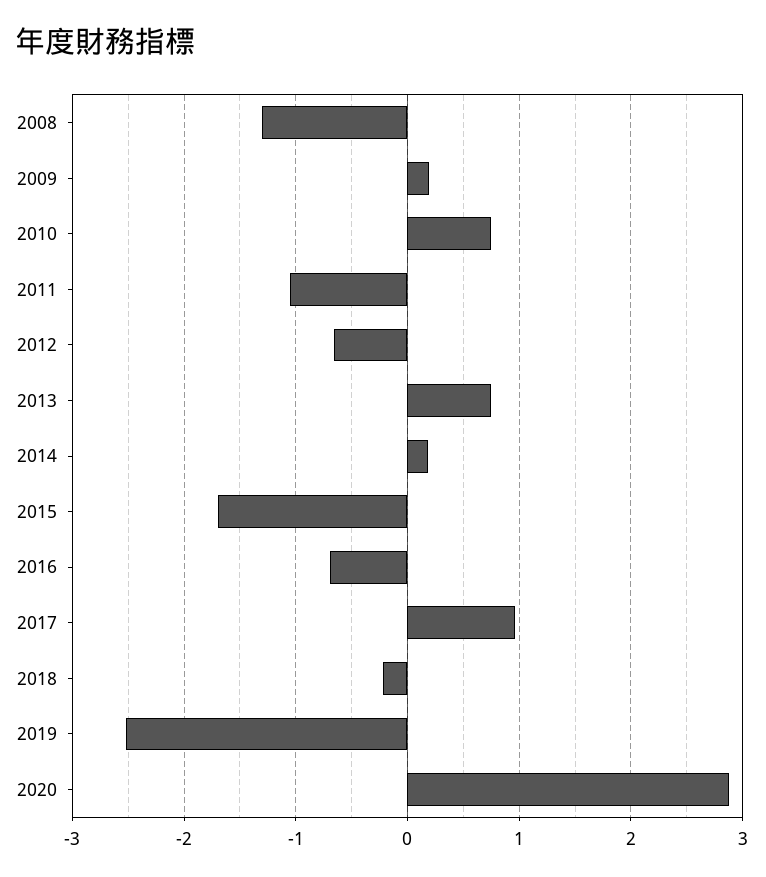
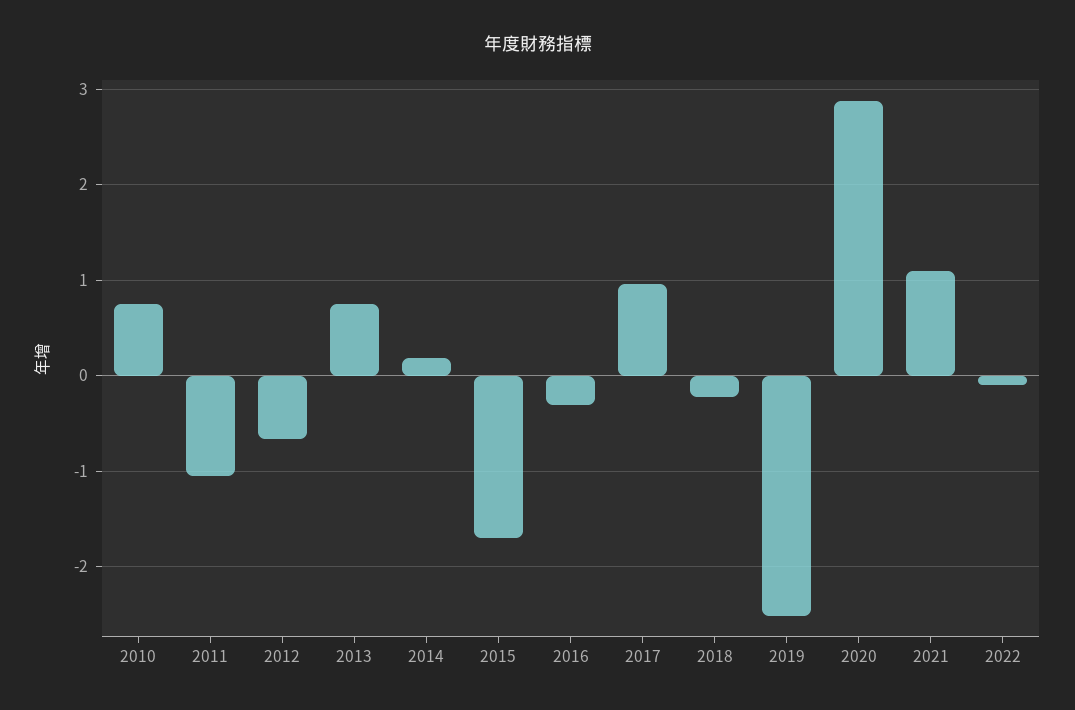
2008: -1.3 -> none
2009: 0.2 -> none
2016: -0.7 -> -0.3
2021: none -> 1.1
2022: none -> -0.1

